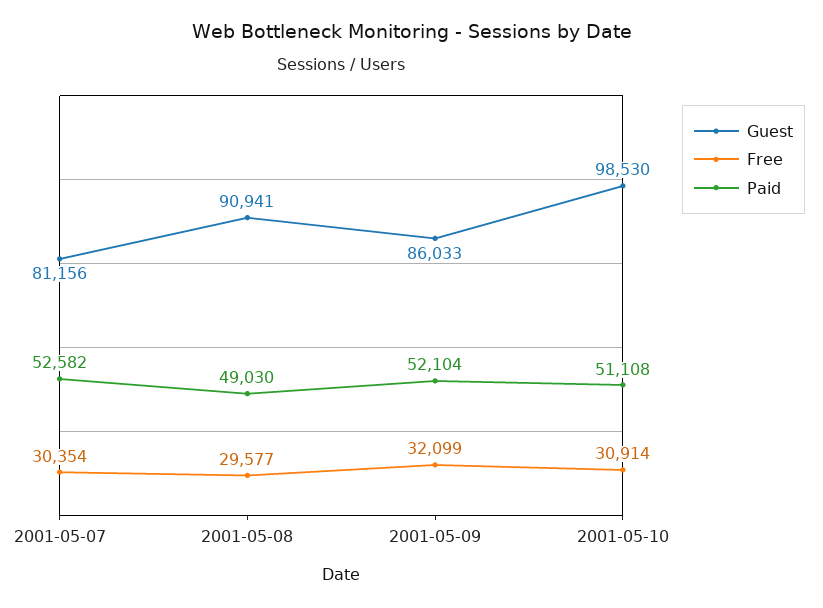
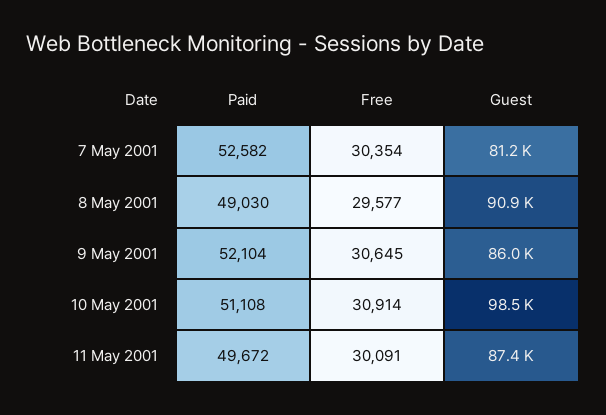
Free, 2001-05-09: 32099 -> 30645
Paid, 11 May 2001: none -> 49672
Free, 11 May 2001: none -> 30091
Guest, 11 May 2001: none -> 87400

